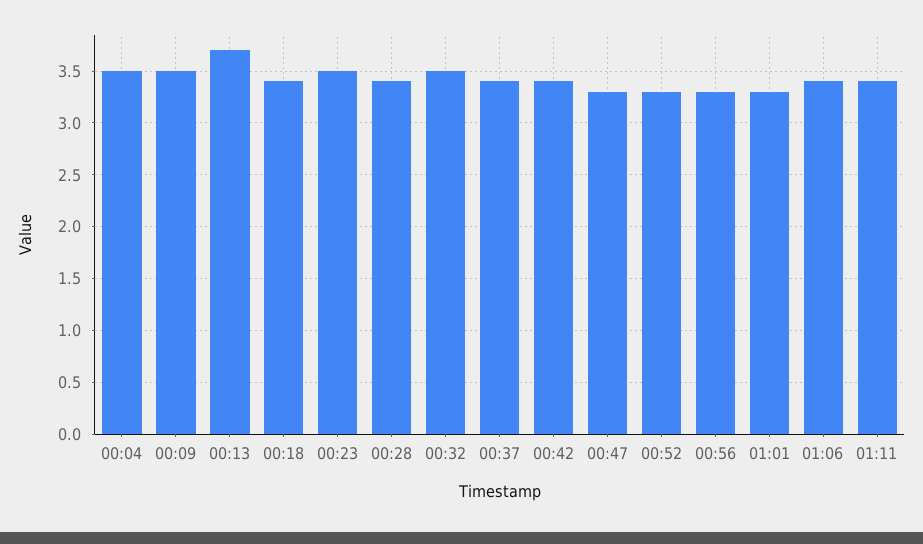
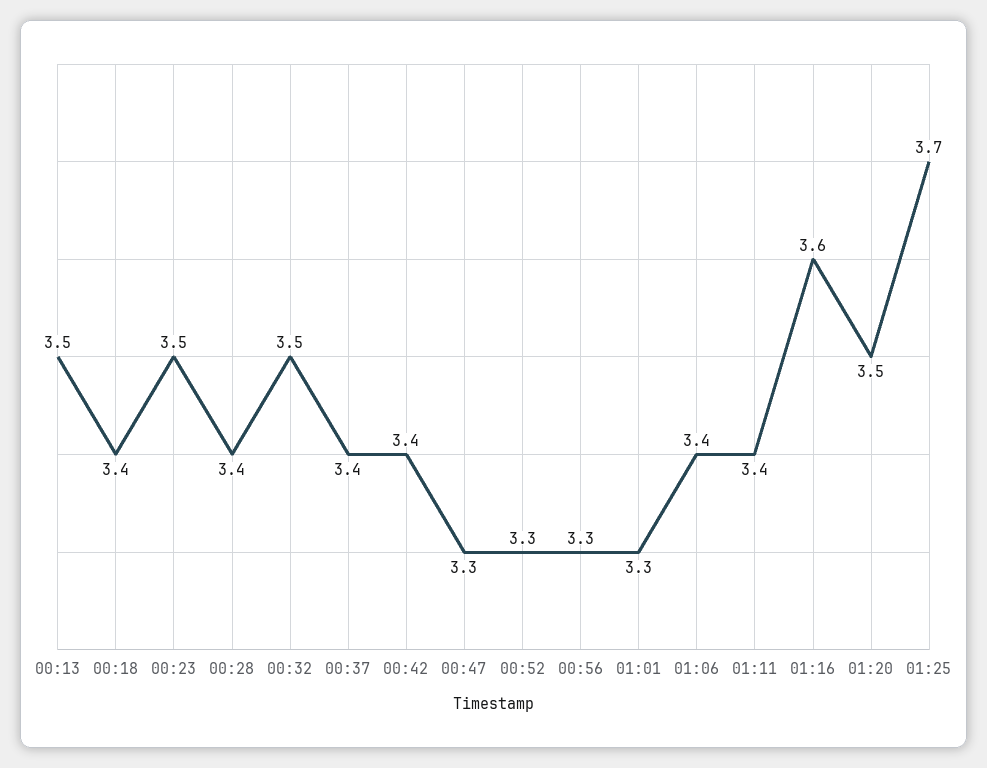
00:04: 3.5 -> none
00:09: 3.5 -> none
00:13: 3.7 -> 3.5
01:16: none -> 3.6
01:20: none -> 3.5
01:25: none -> 3.7

